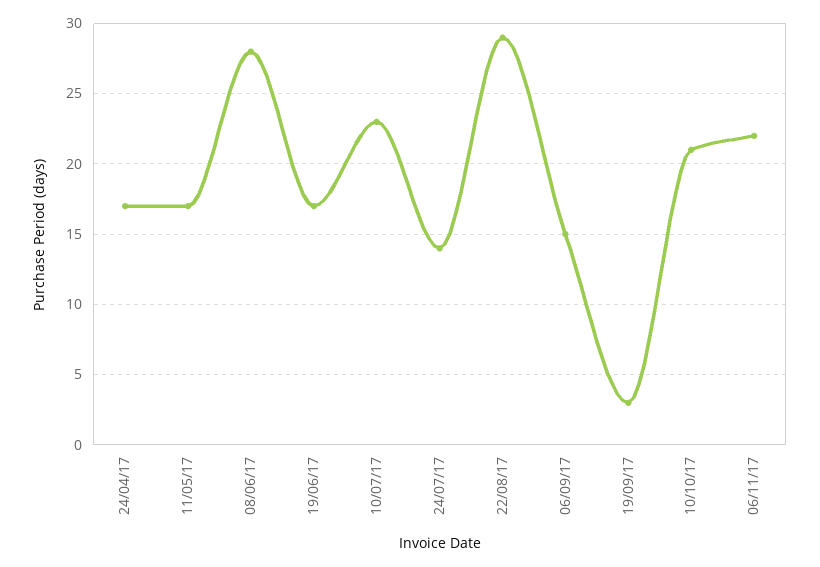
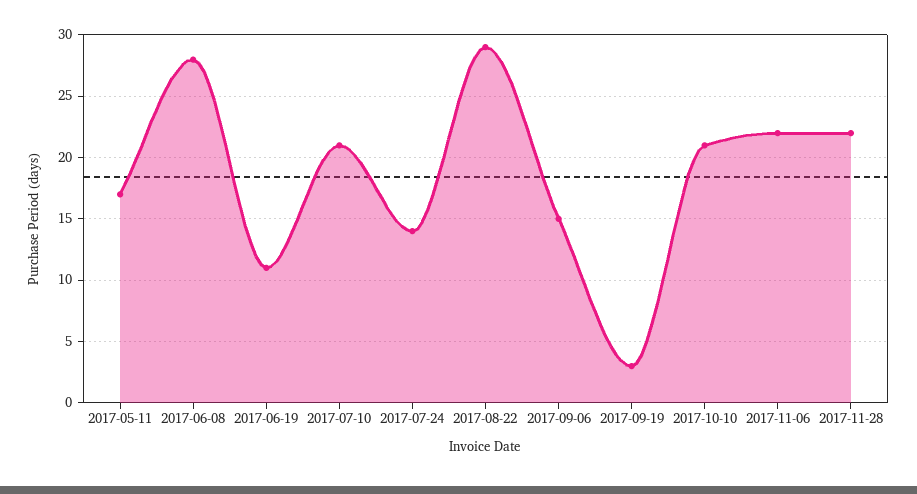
24/04/17: 17 -> none
19/06/17: 17 -> 11
10/07/17: 23 -> 21
2017-11-28: none -> 22

